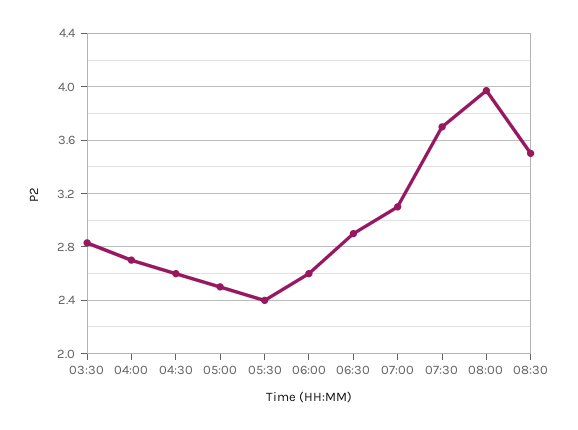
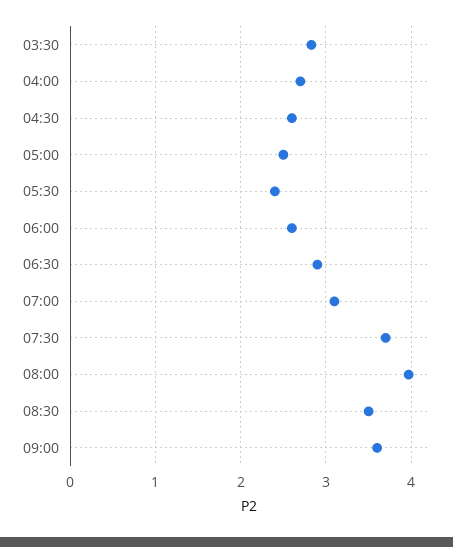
09:00: none -> 3.6

